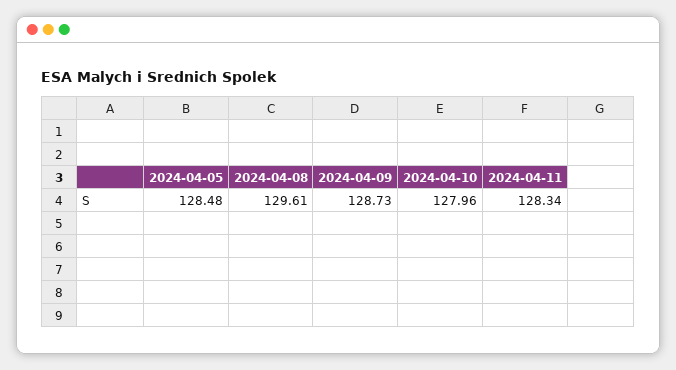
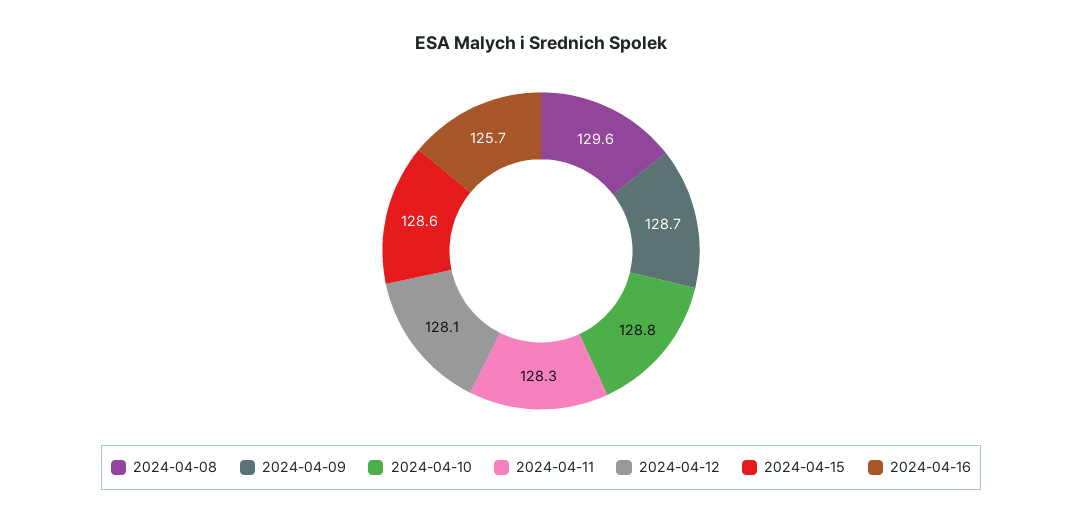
2024-04-05: 128.48 -> none
2024-04-10: 127.96 -> 128.8
2024-04-12: none -> 128.1
2024-04-15: none -> 128.6
2024-04-16: none -> 125.7

